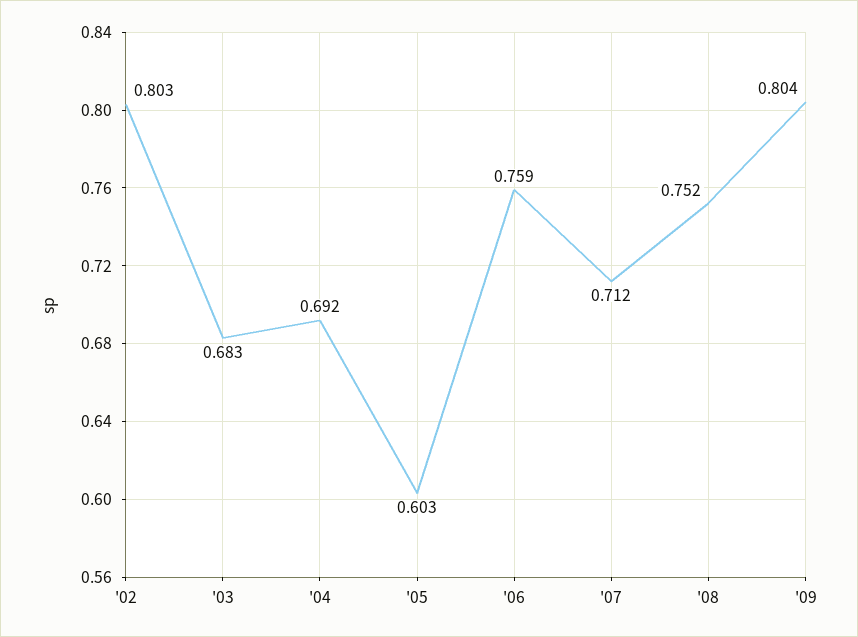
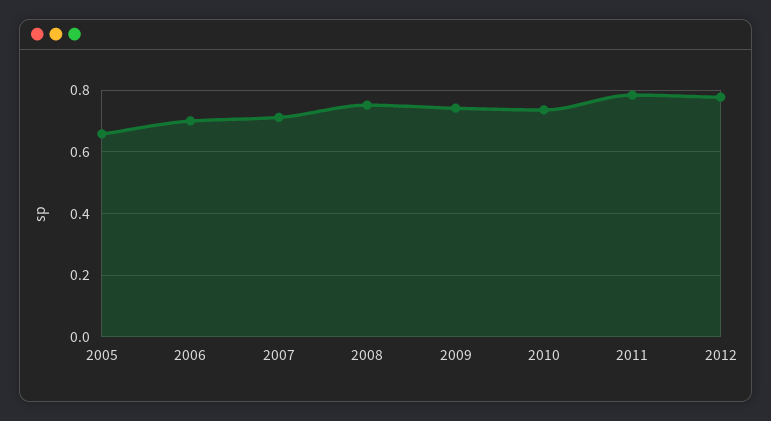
'02: 0.803 -> none
'03: 0.683 -> none
'04: 0.692 -> none
'05: 0.603 -> 0.66
'06: 0.759 -> 0.7
'09: 0.804 -> 0.74
2010: none -> 0.74
2011: none -> 0.78
2012: none -> 0.78

